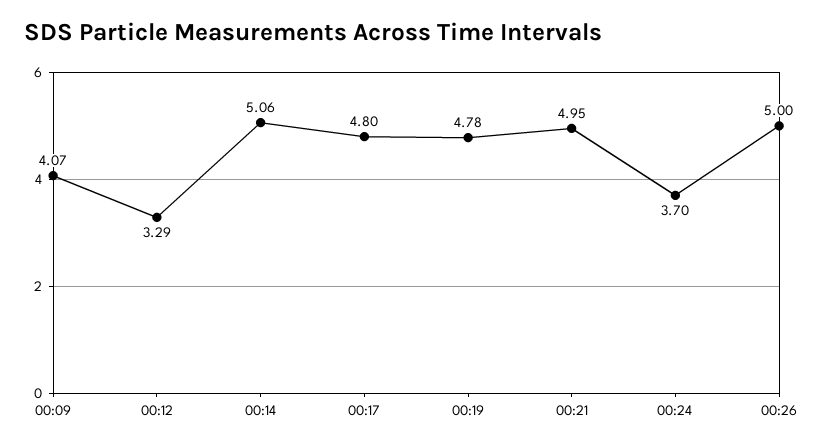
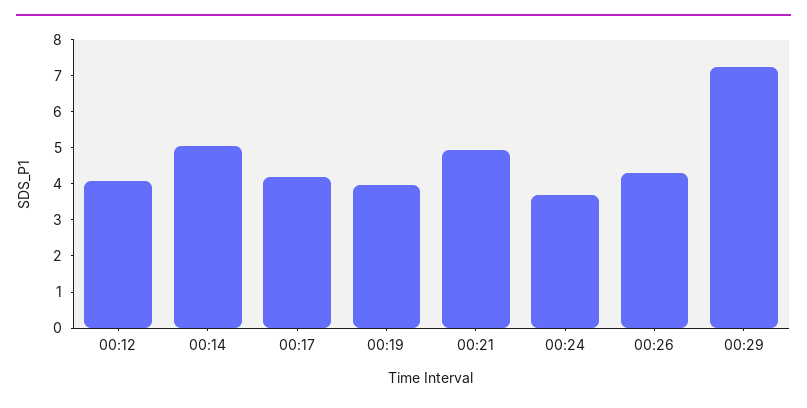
00:09: 4.07 -> none
00:12: 3.29 -> 4
00:17: 4.8 -> 4.25
00:19: 4.78 -> 4
00:26: 5 -> 4.25
00:29: none -> 7.25

